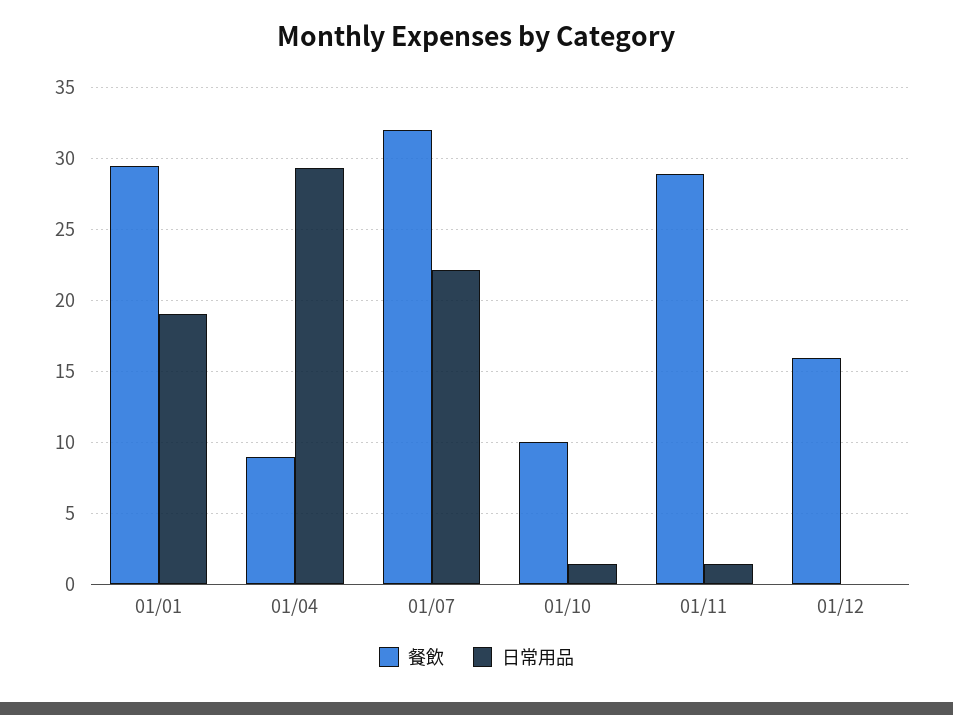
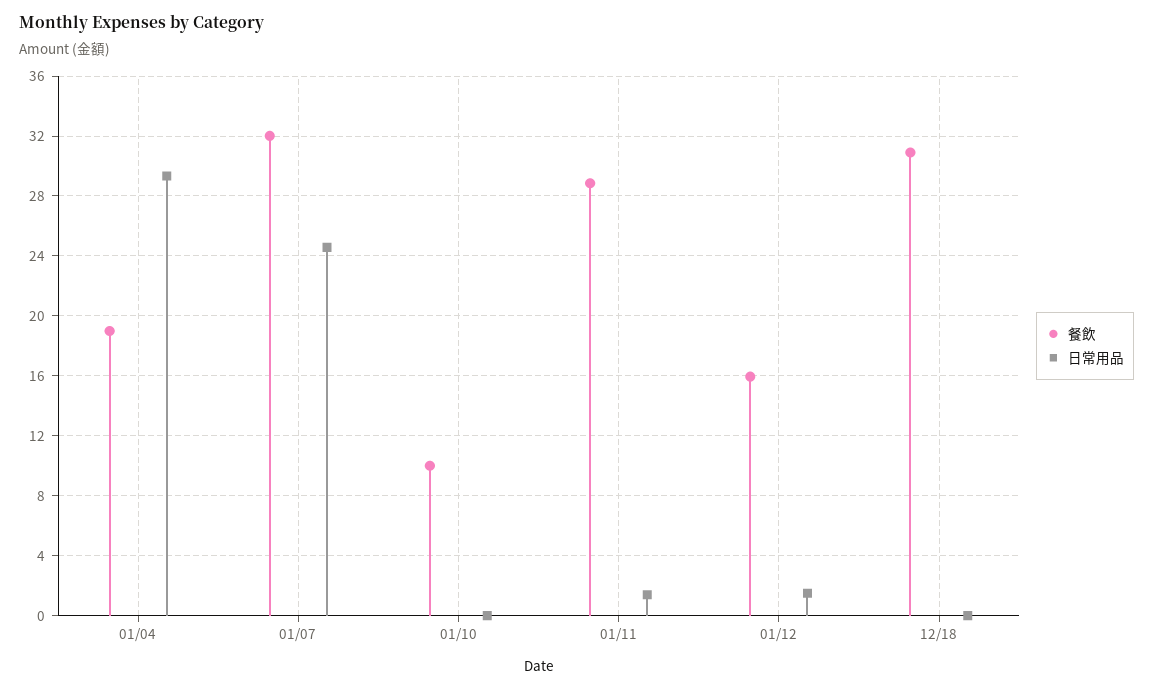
餐飲, 01/01: 29.5 -> none
日常用品, 01/01: 19 -> none
餐飲, 01/04: 9 -> 19
日常用品, 01/07: 22 -> 24.5
日常用品, 01/10: 1.5 -> 0
日常用品, 01/12: 0 -> 1.5
餐飲, 12/18: none -> 31
日常用品, 12/18: none -> 0

